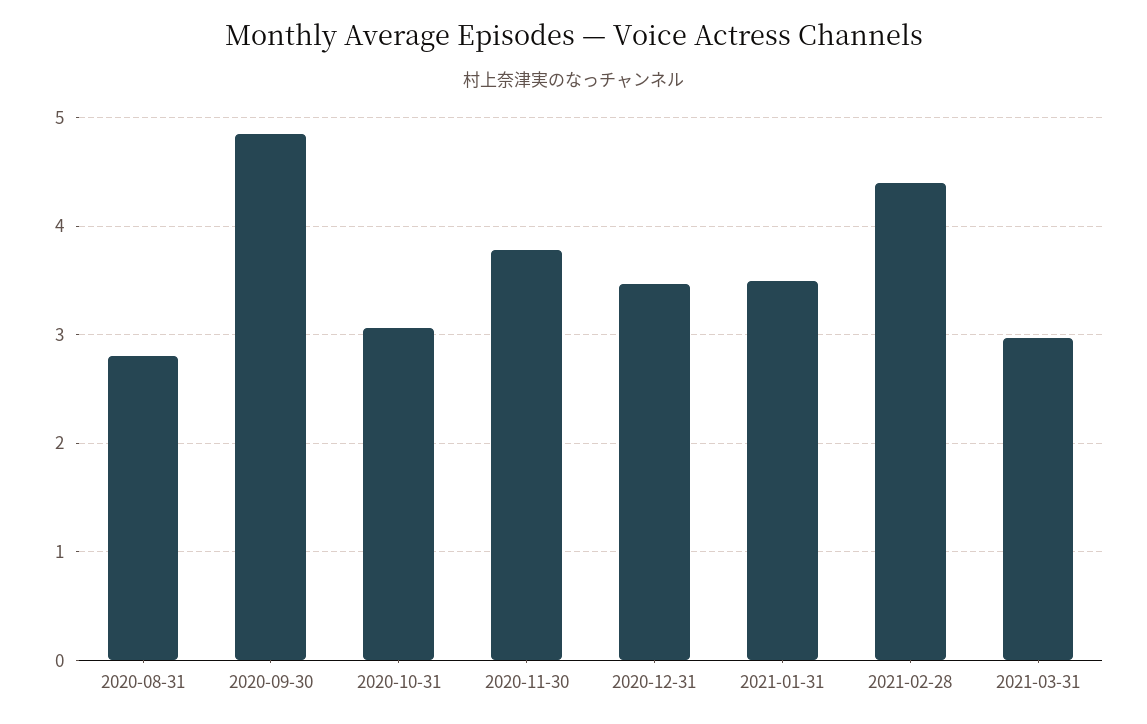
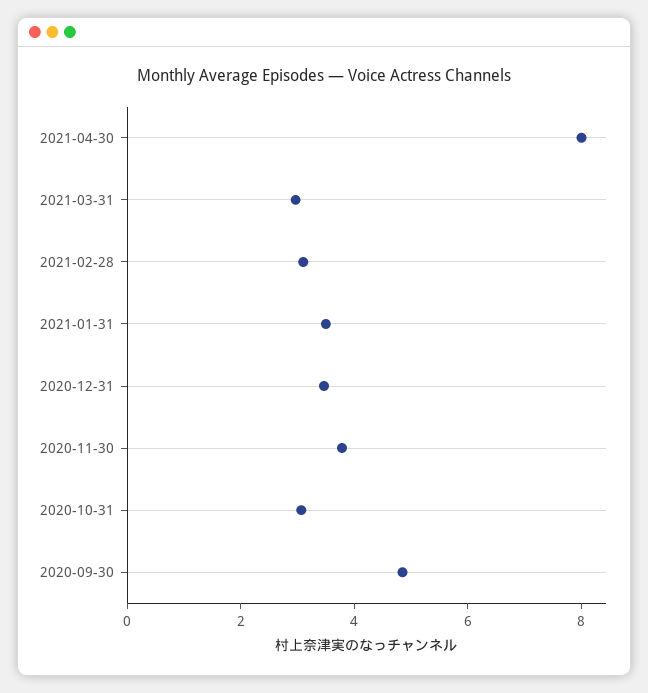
2020-08-31: 2.8 -> none
2021-02-28: 4.4 -> 3
2021-04-30: none -> 8

